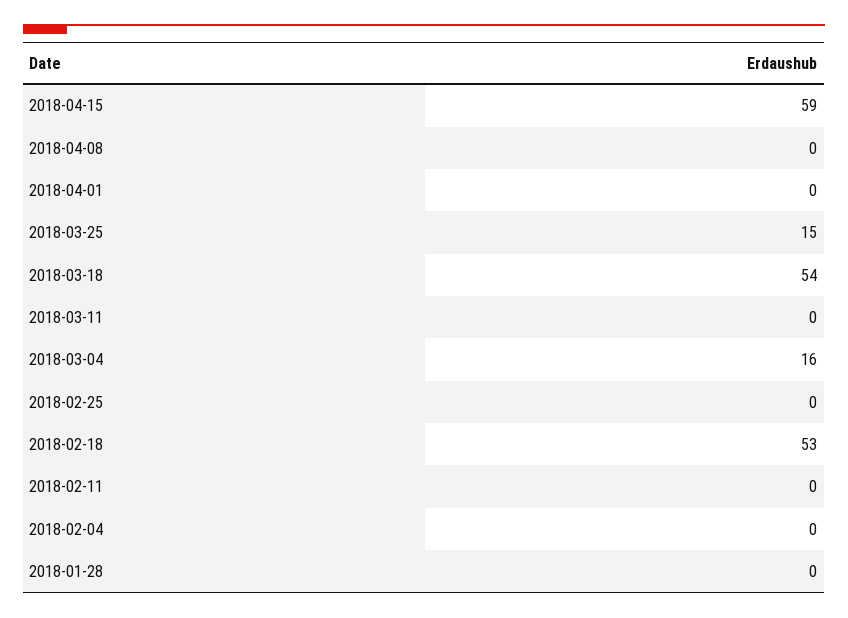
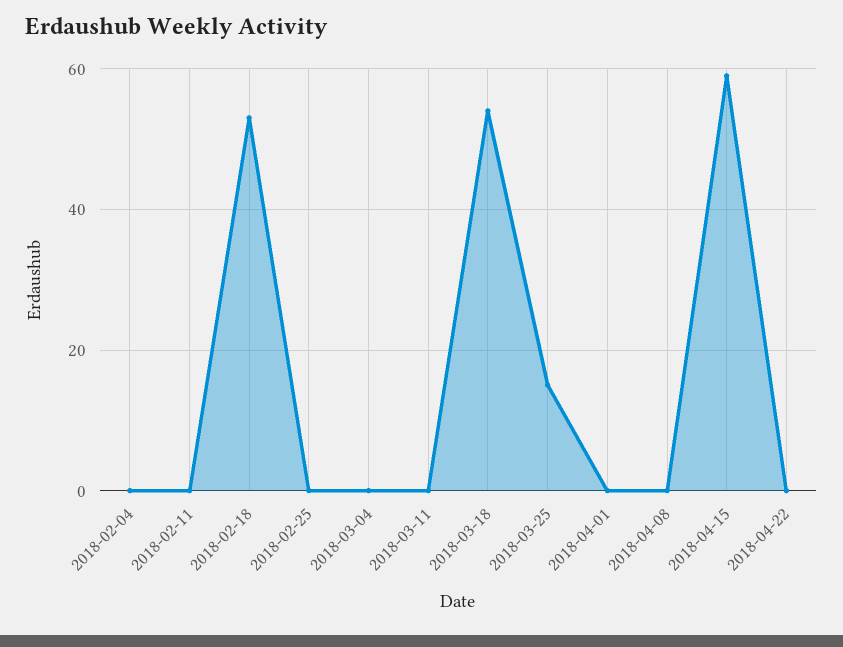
2018-03-04: 16 -> 0
2018-01-28: 0 -> none
2018-04-22: none -> 0

